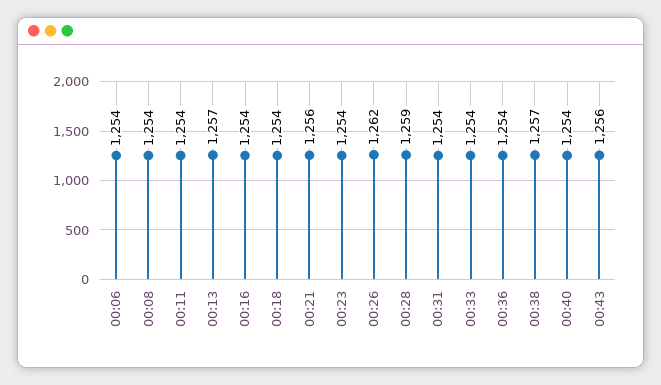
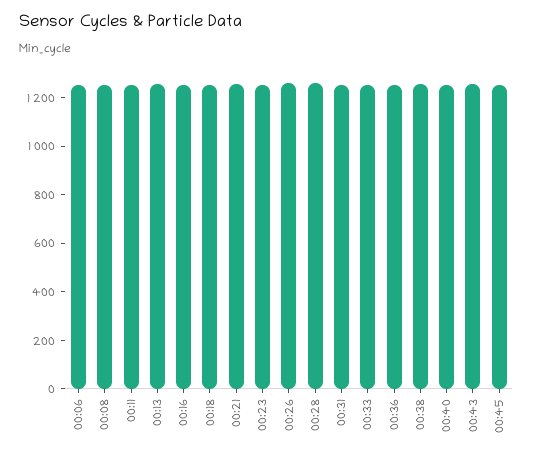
00:45: none -> 1250

